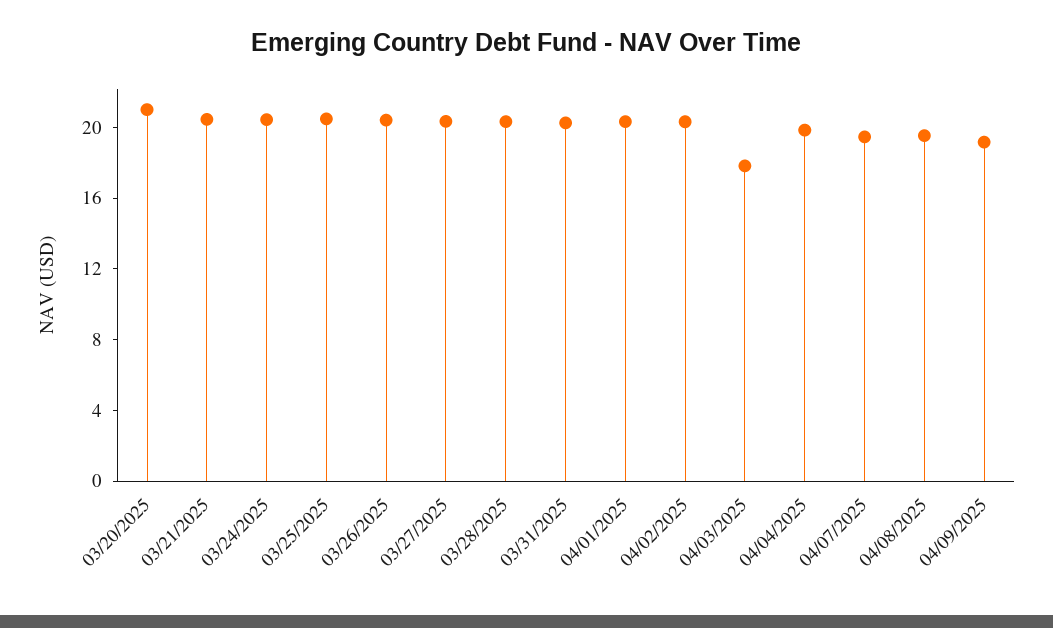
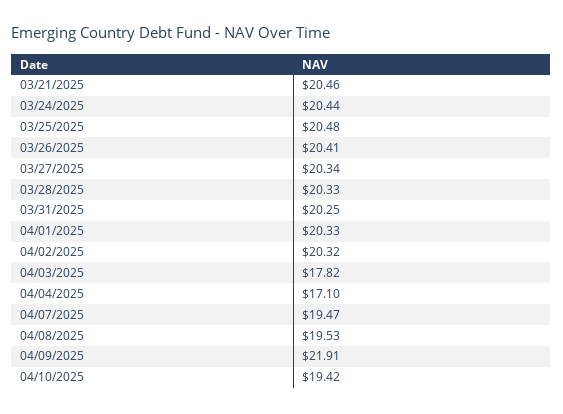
03/20/2025: 21 -> none
04/04/2025: 20 -> 17.1
04/09/2025: 19 -> 21.91
04/10/2025: none -> 19.42

